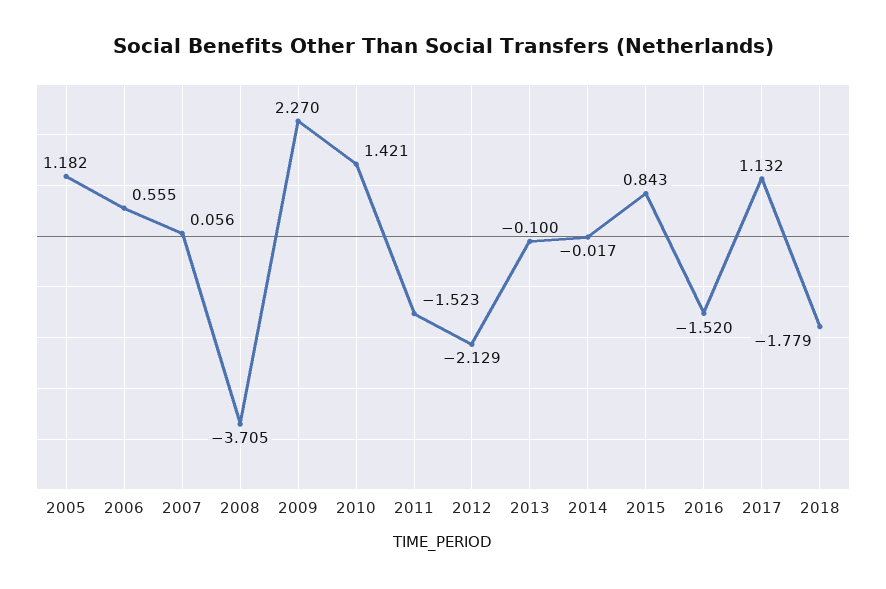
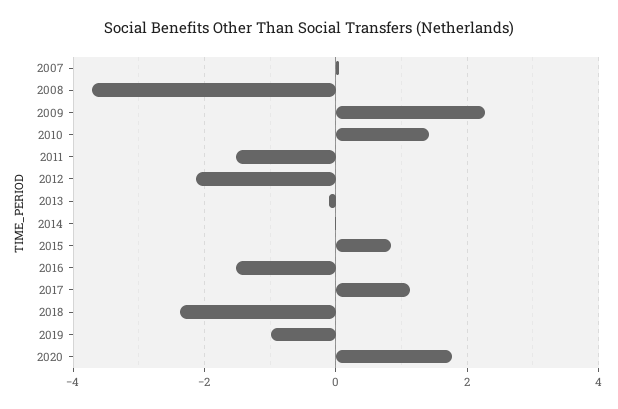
2005: 1.182 -> none
2006: 0.555 -> none
2018: -1.779 -> -2.4
2019: none -> -1
2020: none -> 1.8

